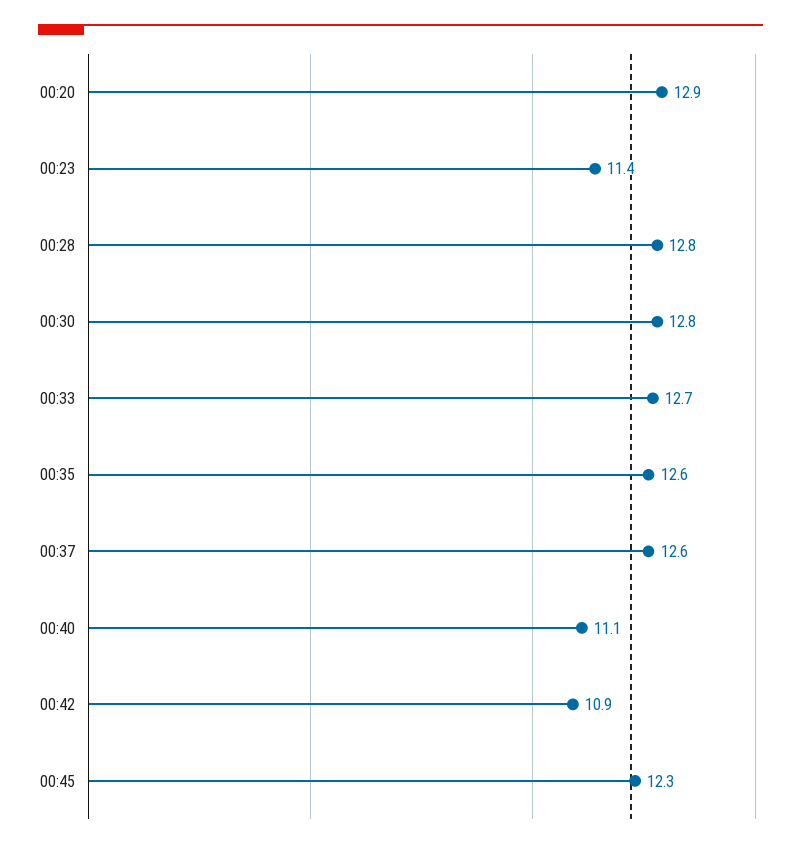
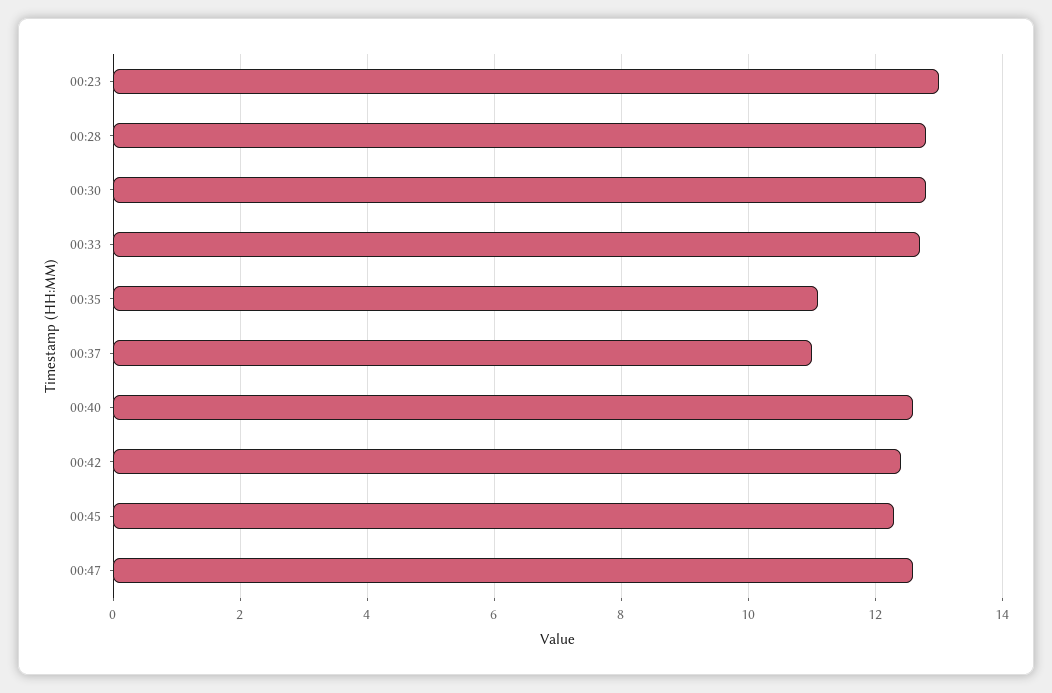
00:20: 12.9 -> none
00:23: 11.4 -> 13
00:35: 12.6 -> 11
00:37: 12.6 -> 11
00:40: 11.1 -> 12.5
00:42: 10.9 -> 12.5
00:47: none -> 12.5

